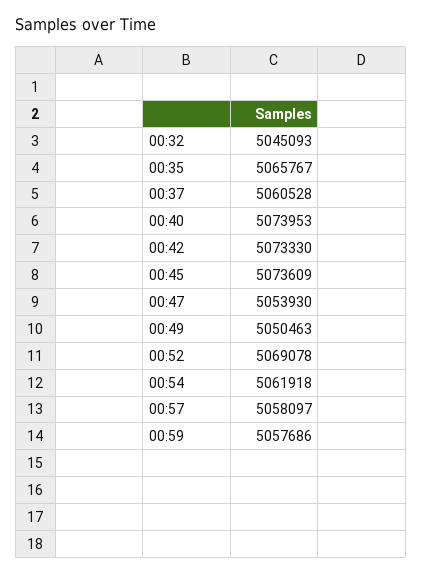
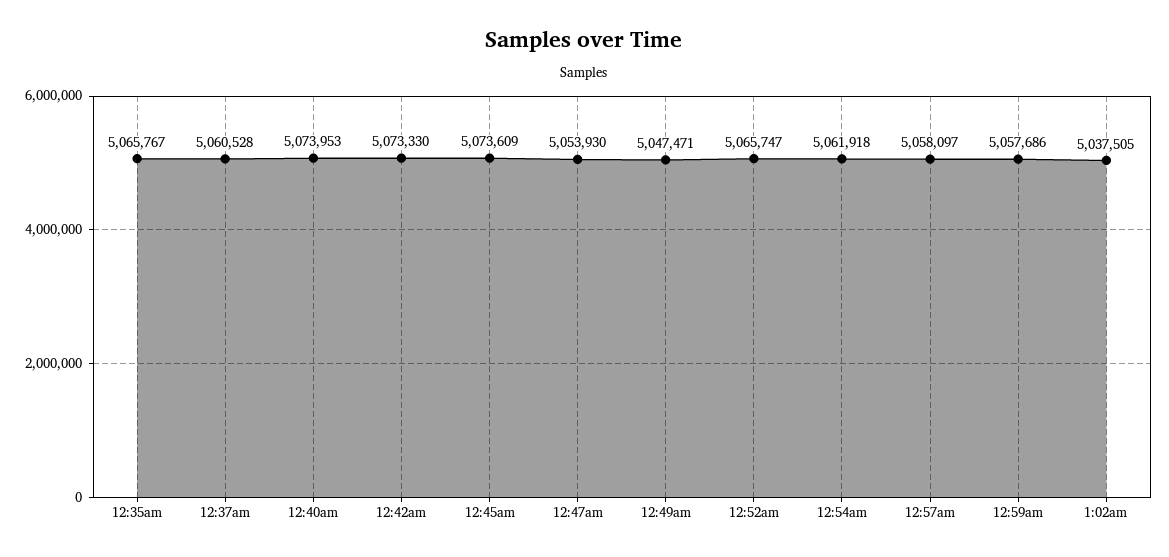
00:32: 5045093 -> none
00:49: 5050463 -> 5047471
00:52: 5069078 -> 5065747
1:02am: none -> 5037505

